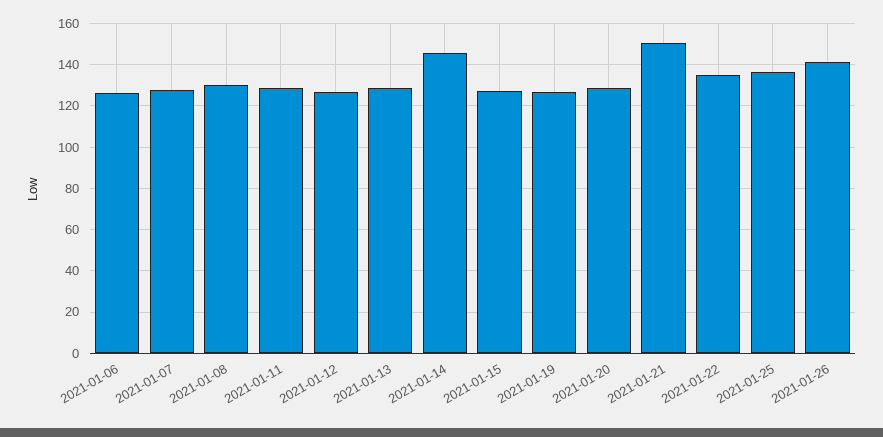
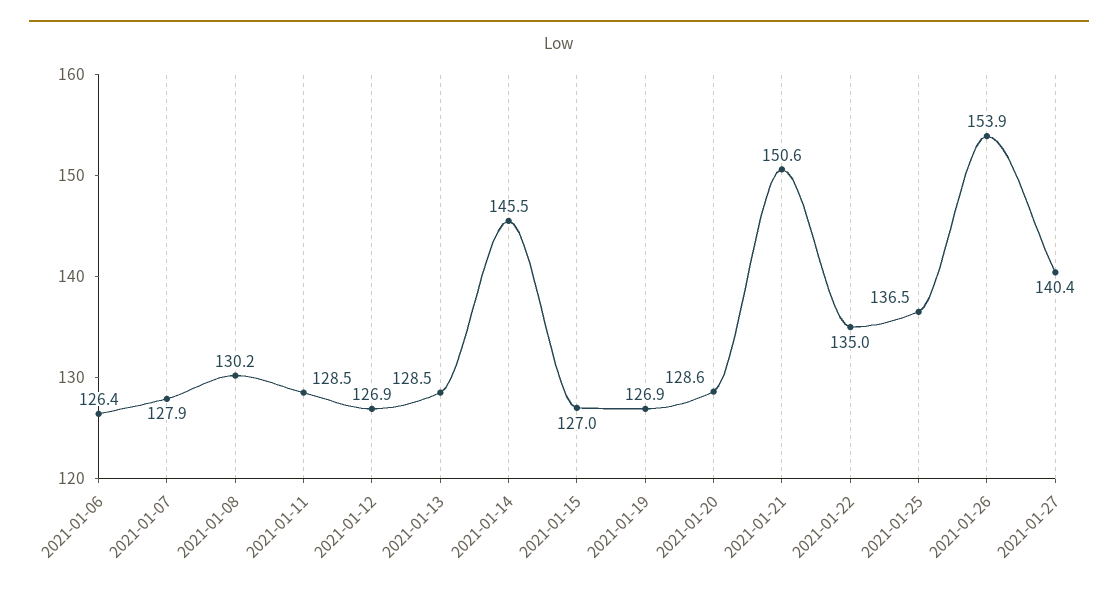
2021-01-26: 140 -> 153.9
2021-01-27: none -> 140.4

